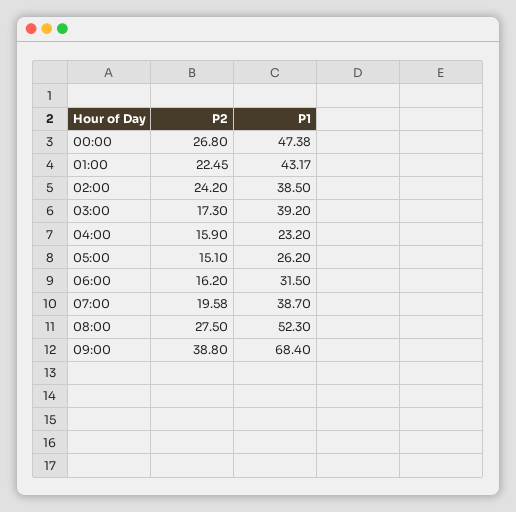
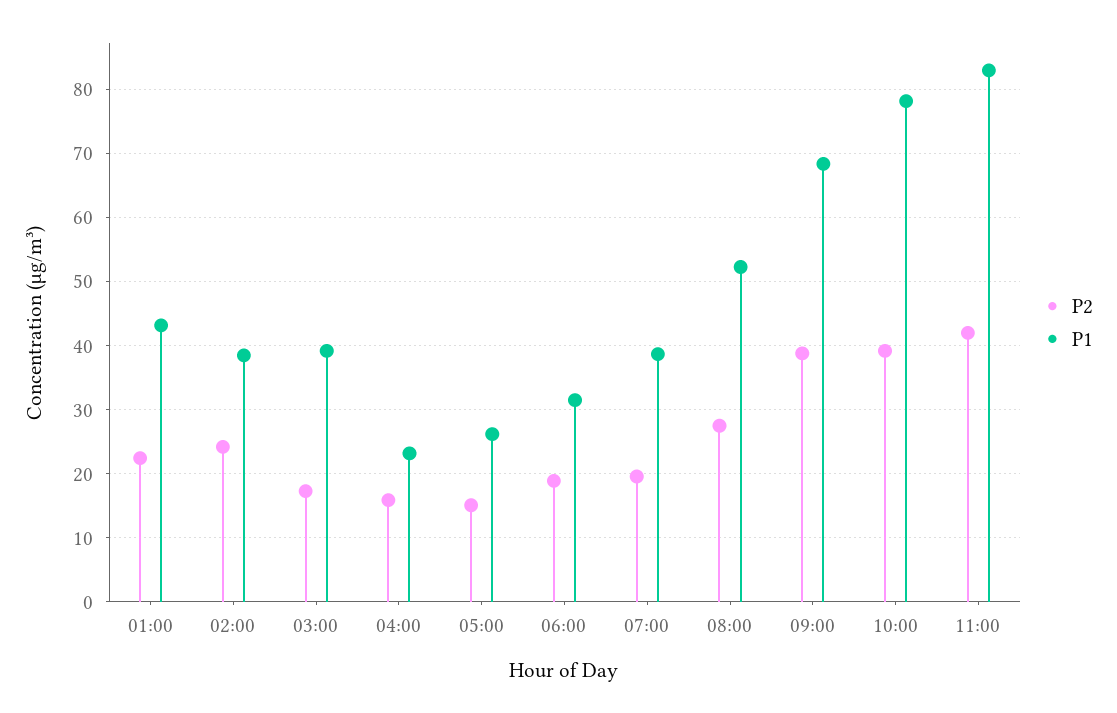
P2, 00:00: 26.8 -> none
P1, 00:00: 47.38 -> none
P2, 06:00: 16.2 -> 19
P2, 10:00: none -> 39
P1, 10:00: none -> 78
P2, 11:00: none -> 42
P1, 11:00: none -> 83

